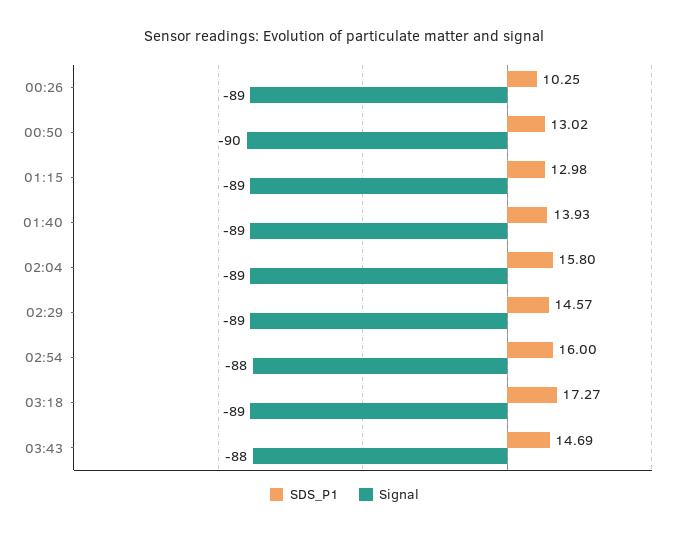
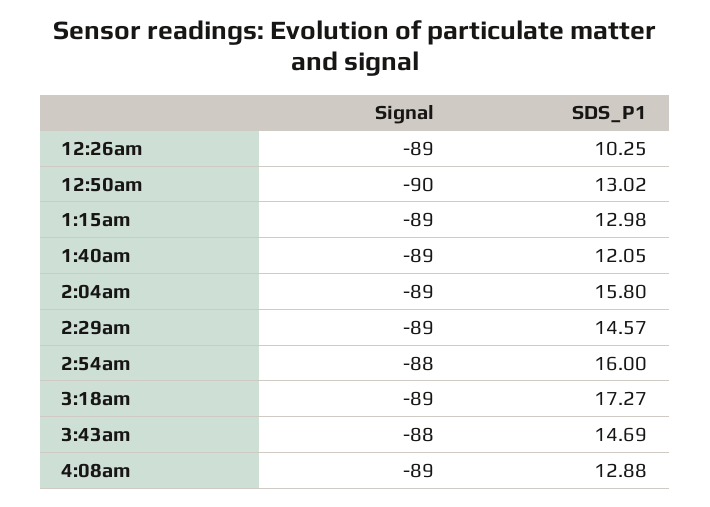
SDS_P1, 01:40: 13.93 -> 12.05
Signal, 4:08am: none -> -89
SDS_P1, 4:08am: none -> 12.88

